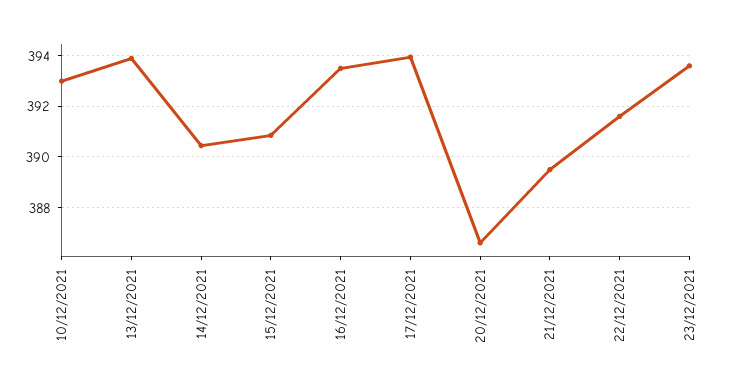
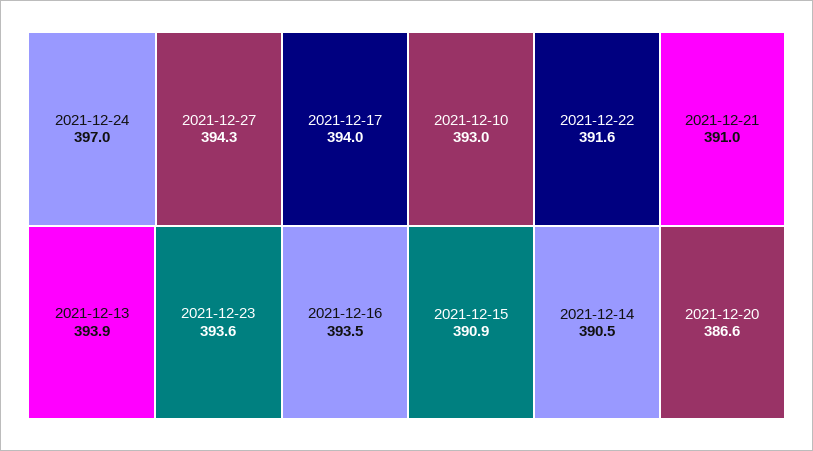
21/12/2021: 389.5 -> 391
2021-12-24: none -> 397
2021-12-27: none -> 394.3

